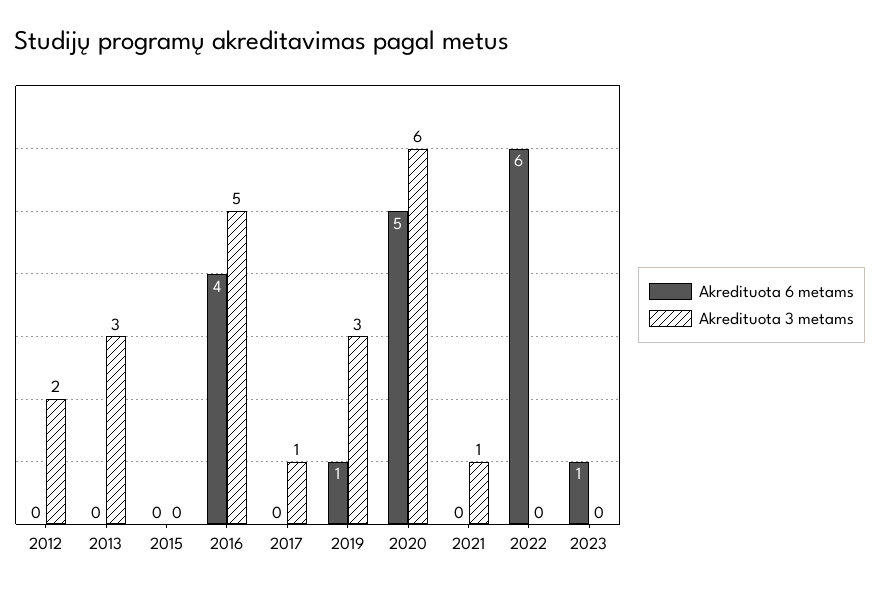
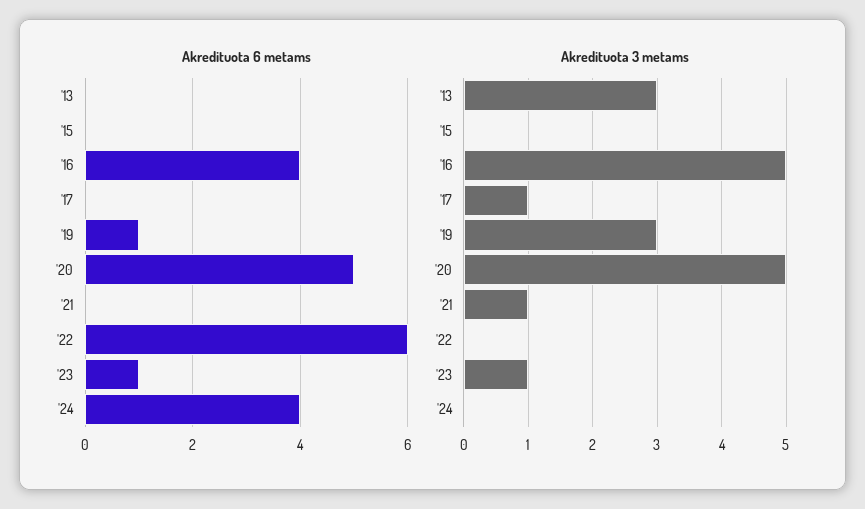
Akredituota 6 metams, 2012: 0 -> none
Akredituota 3 metams, 2012: 2 -> none
Akredituota 3 metams, 2020: 6 -> 5
Akredituota 3 metams, 2023: 0 -> 1
Akredituota 6 metams, '24: none -> 4
Akredituota 3 metams, '24: none -> 0

